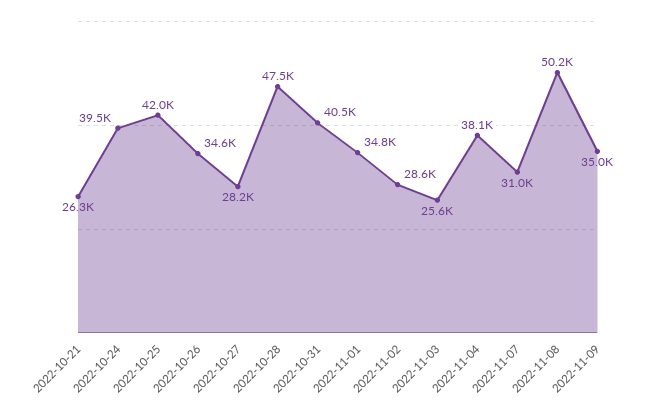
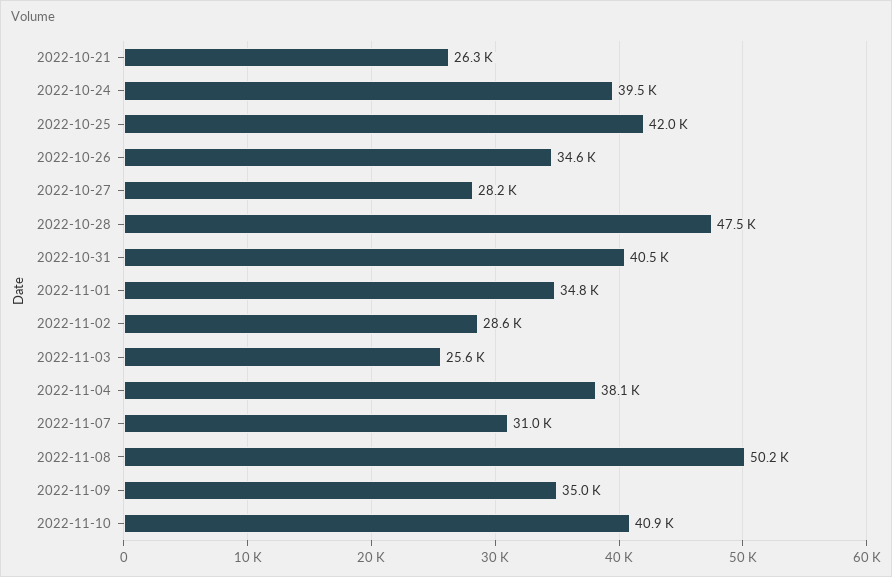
2022-11-10: none -> 40900

